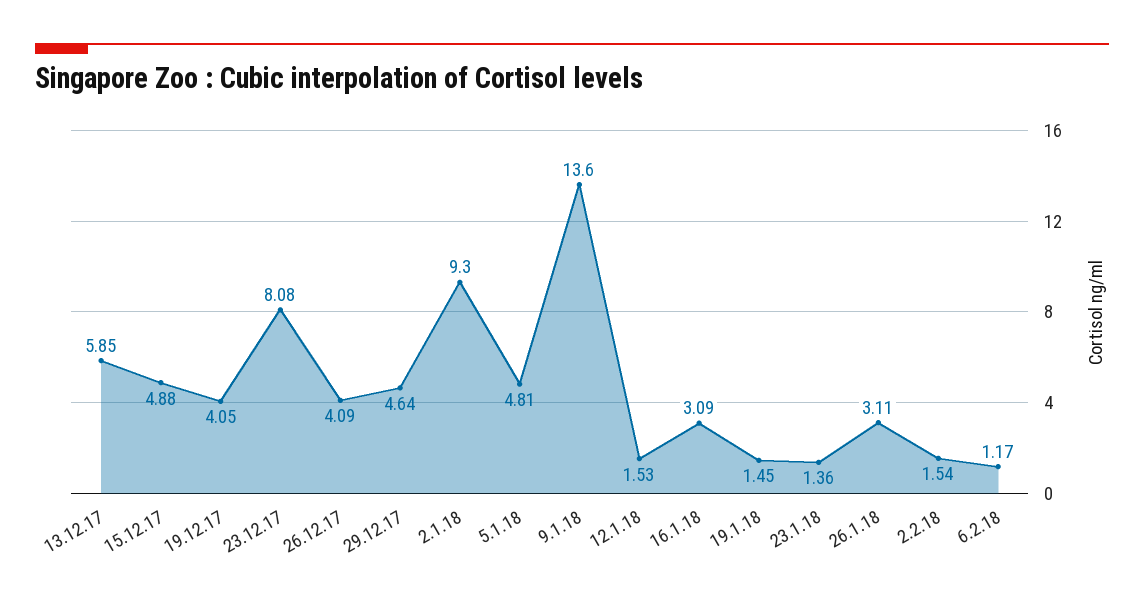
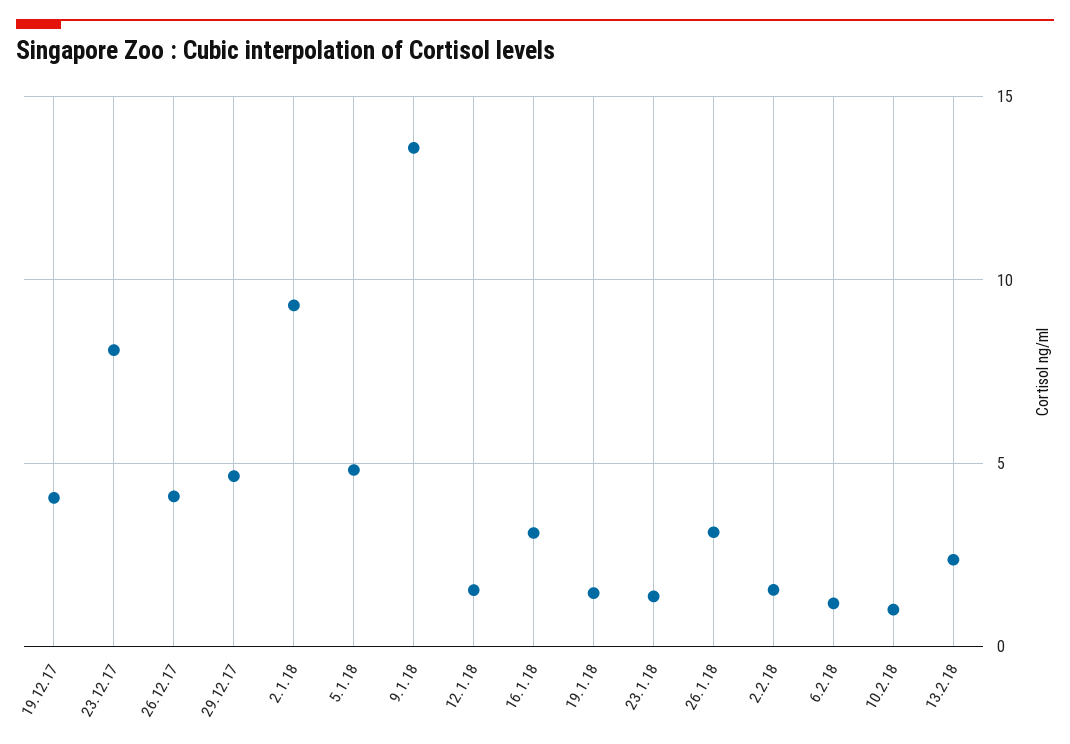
13.12.17: 5.85 -> none
15.12.17: 4.88 -> none
10.2.18: none -> 1
13.2.18: none -> 2.5

